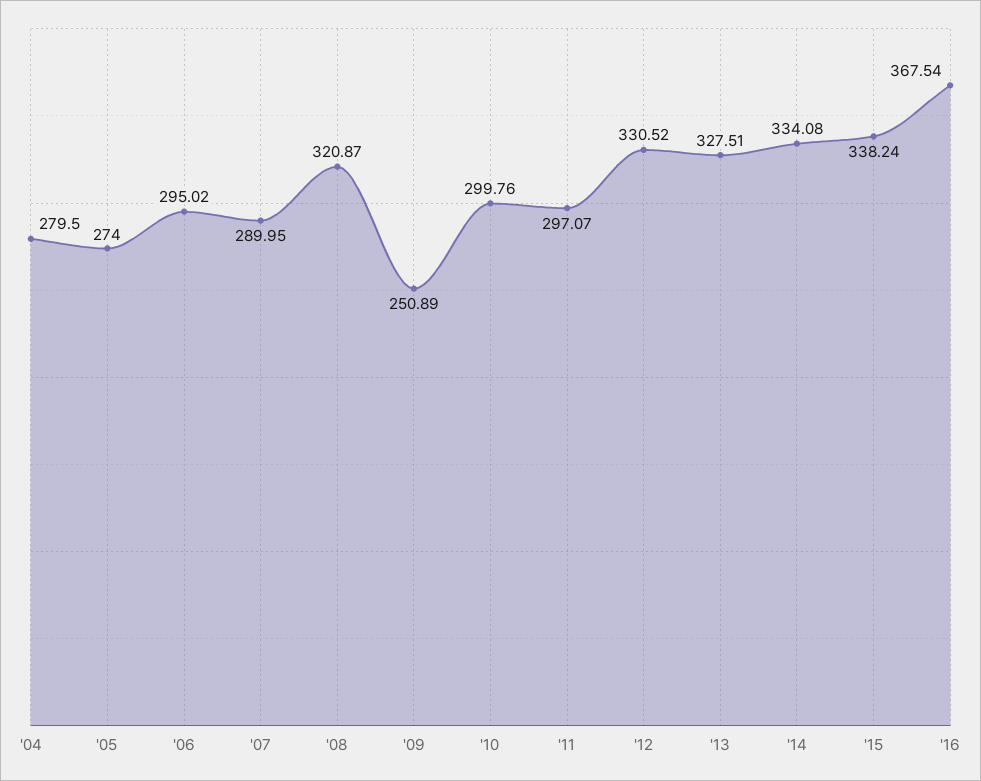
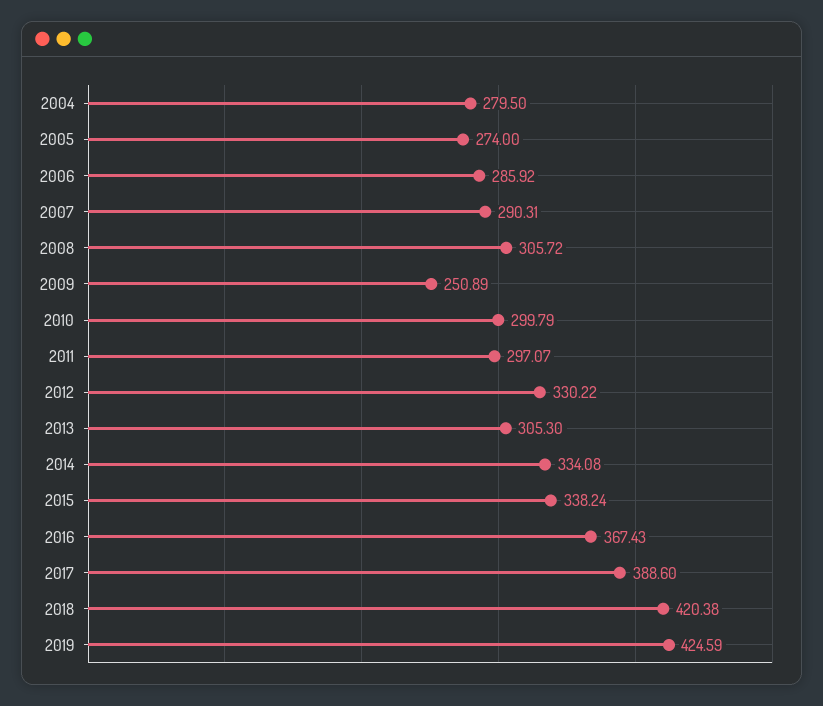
'06: 295.02 -> 285.92
'07: 289.95 -> 290.31
'08: 320.87 -> 305.72
'10: 299.76 -> 299.79
'12: 330.52 -> 330.22
'13: 327.51 -> 305.3
'16: 367.54 -> 367.43
2017: none -> 388.6
2018: none -> 420.38
2019: none -> 424.59

